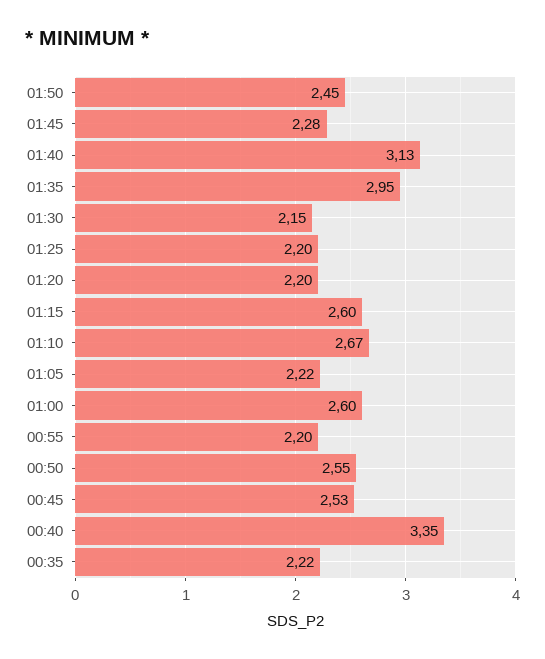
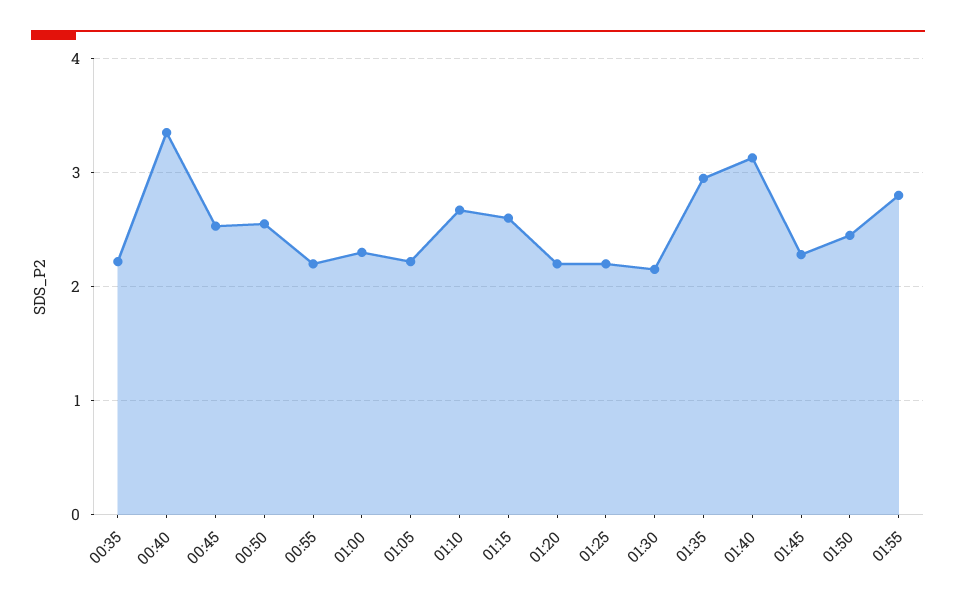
01:00: 2.6 -> 2.3
01:55: none -> 2.8

